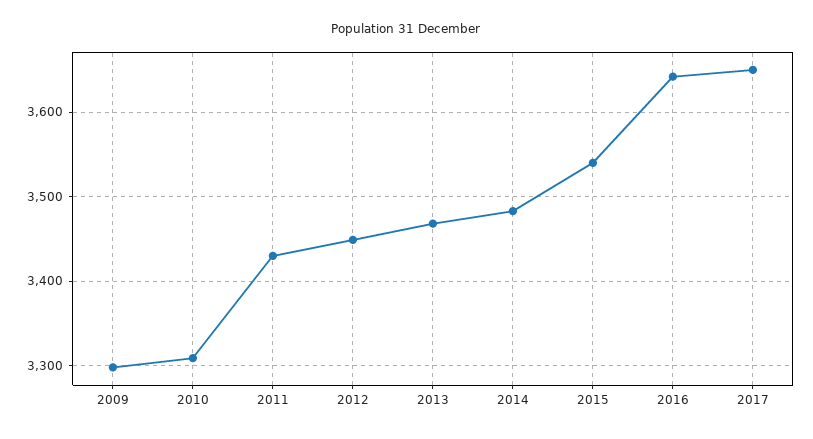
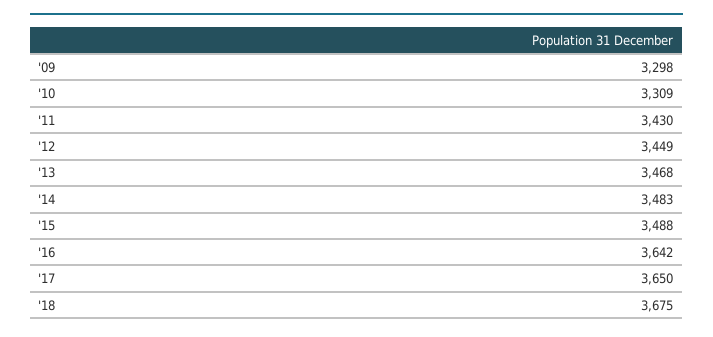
2015: 3540 -> 3488
'18: none -> 3675

